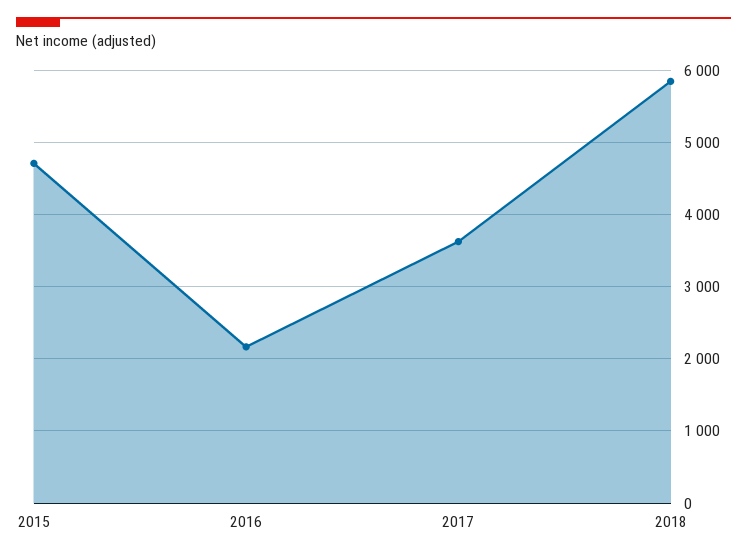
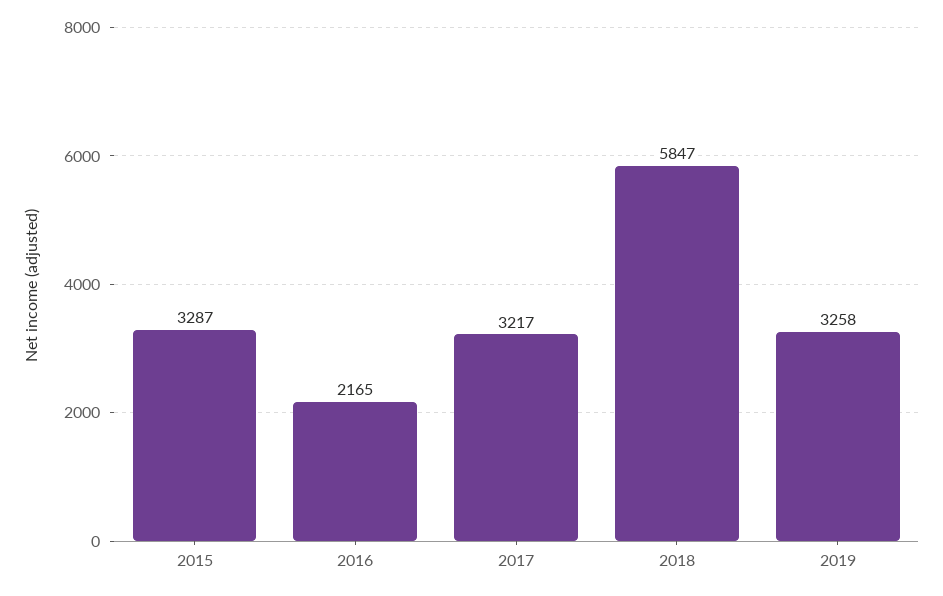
2015: 4700 -> 3287
2017: 3600 -> 3217
2019: none -> 3258

